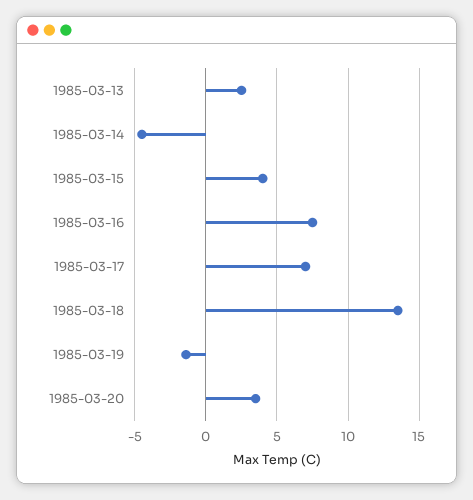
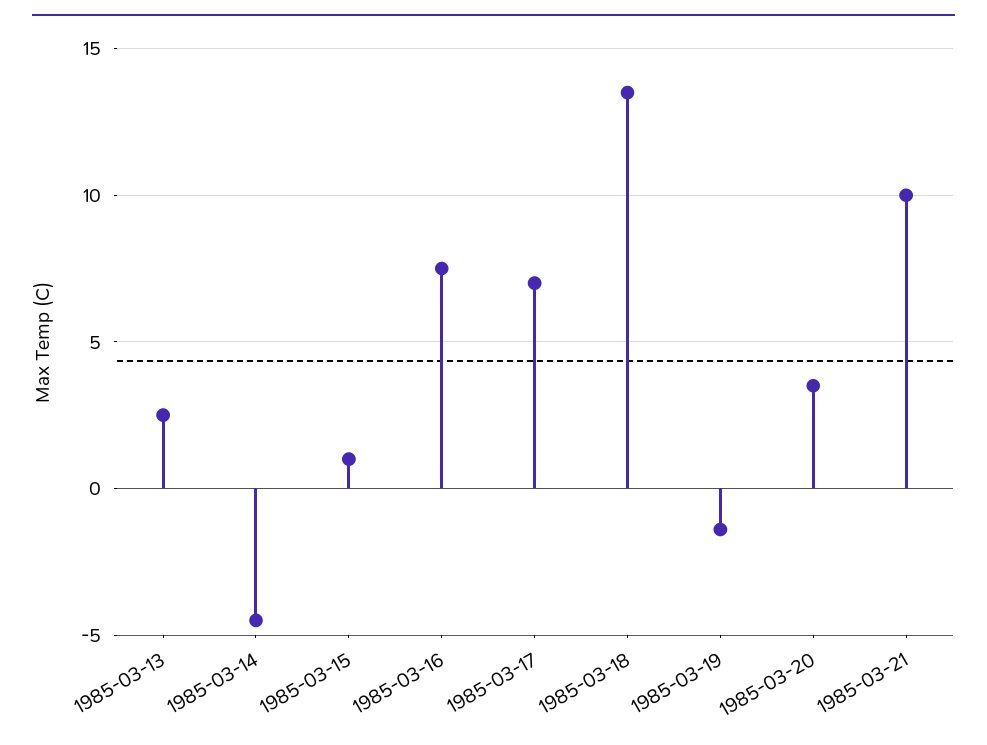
1985-03-15: 4 -> 1
1985-03-21: none -> 10

